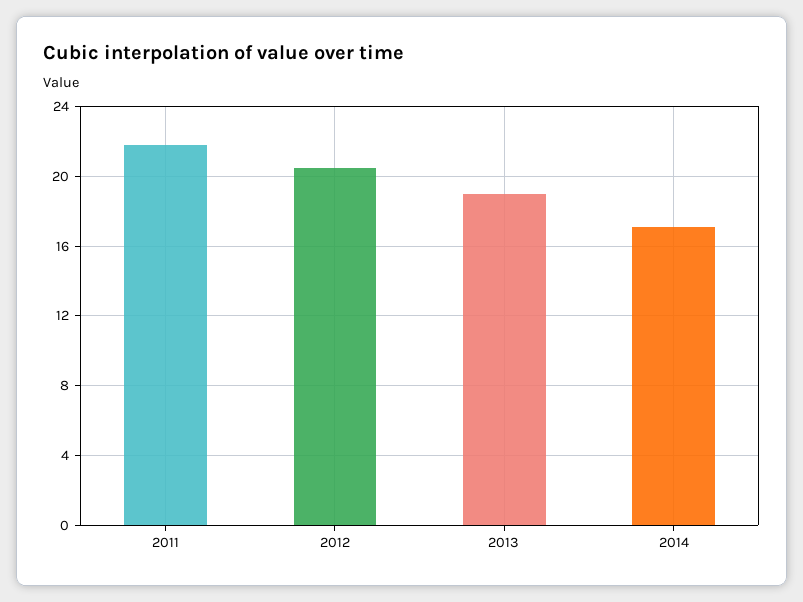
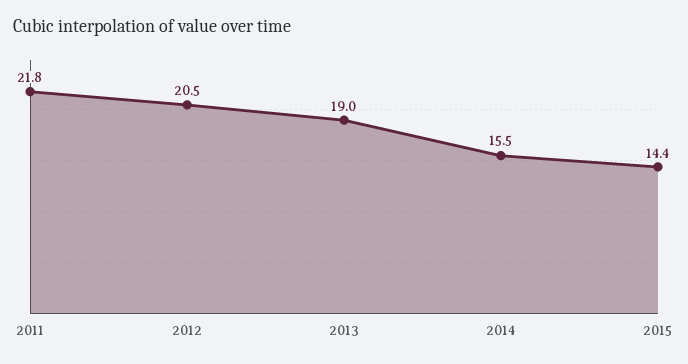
2014: 17 -> 15.5
2015: none -> 14.4

